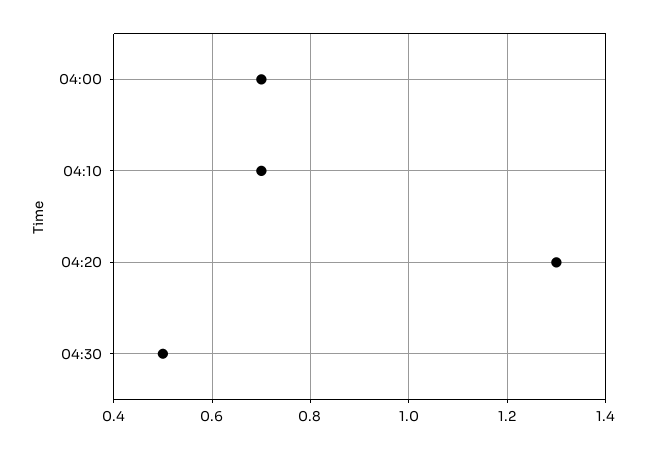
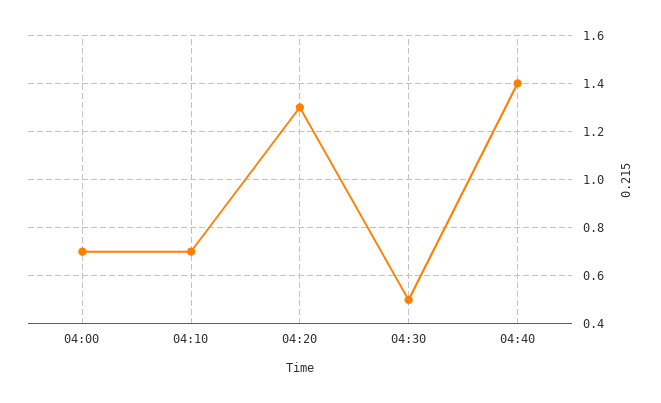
04:40: none -> 1.4

